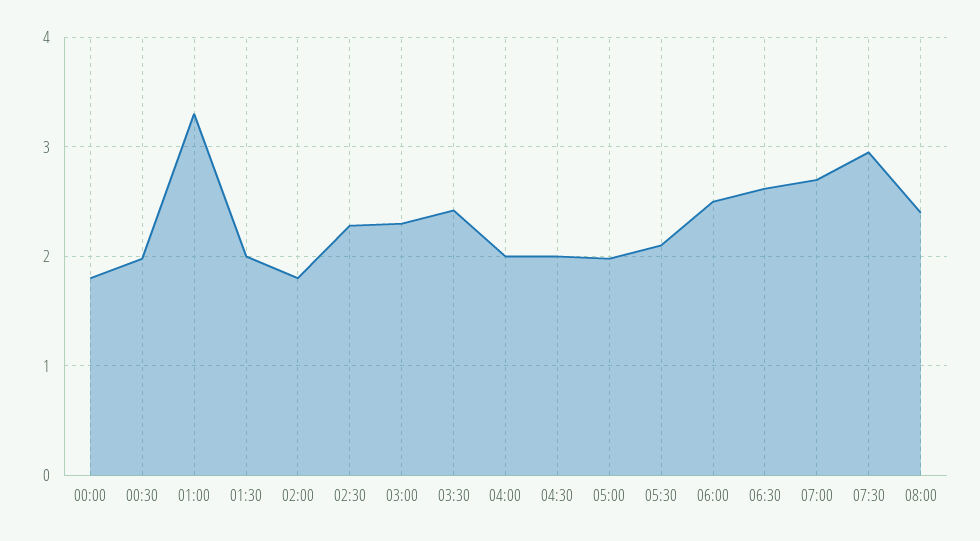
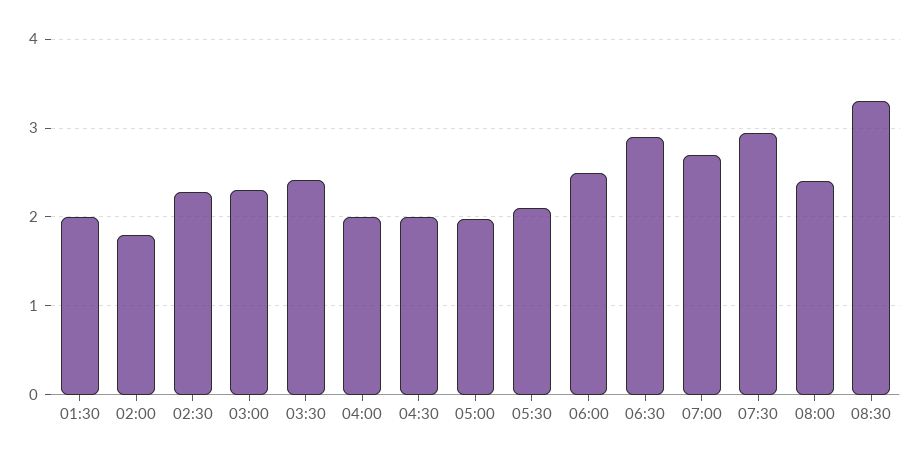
00:00: 1.8 -> none
00:30: 2 -> none
01:00: 3.3 -> none
06:30: 2.6 -> 2.9
08:30: none -> 3.3

